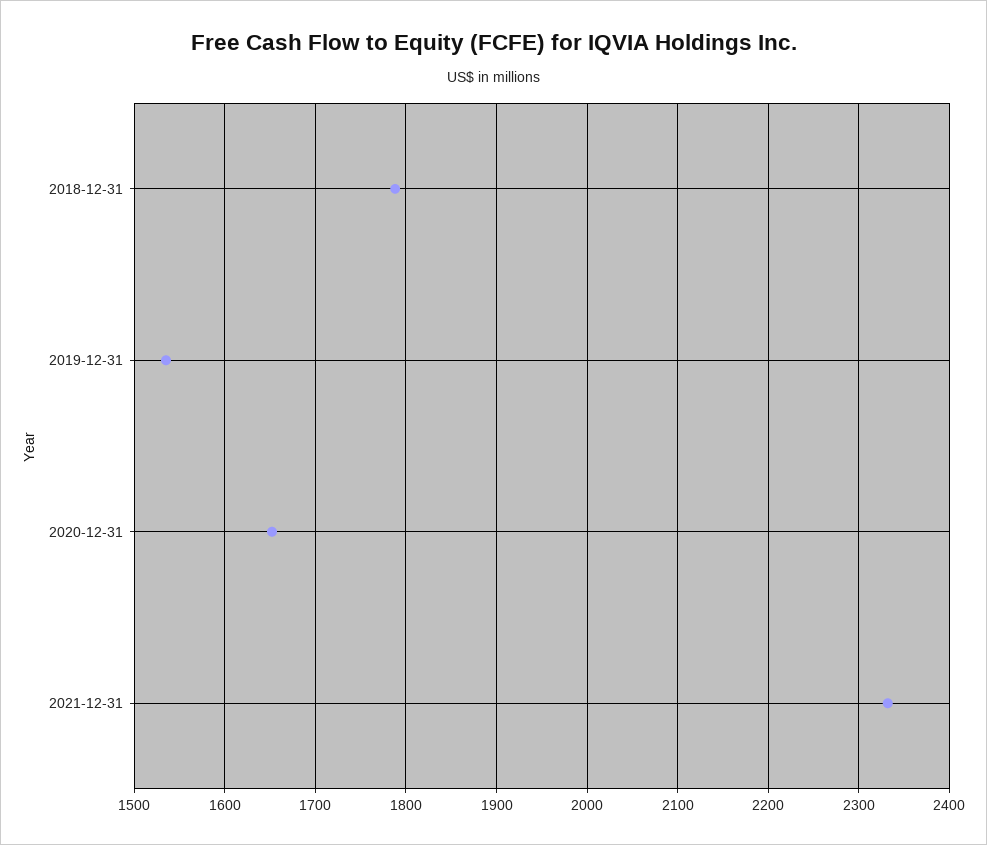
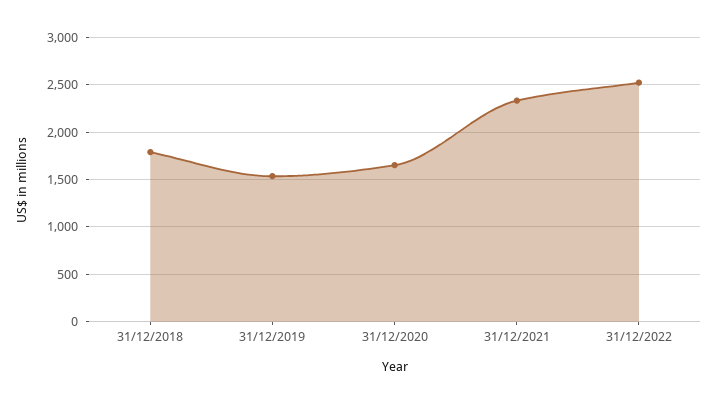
31/12/2022: none -> 2500

